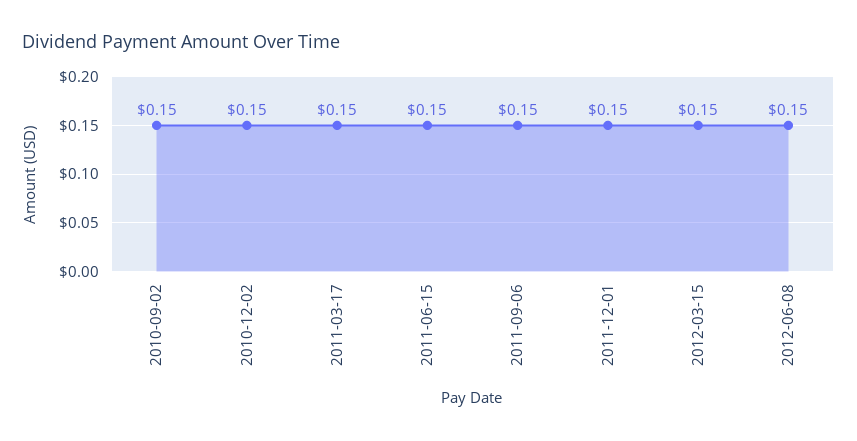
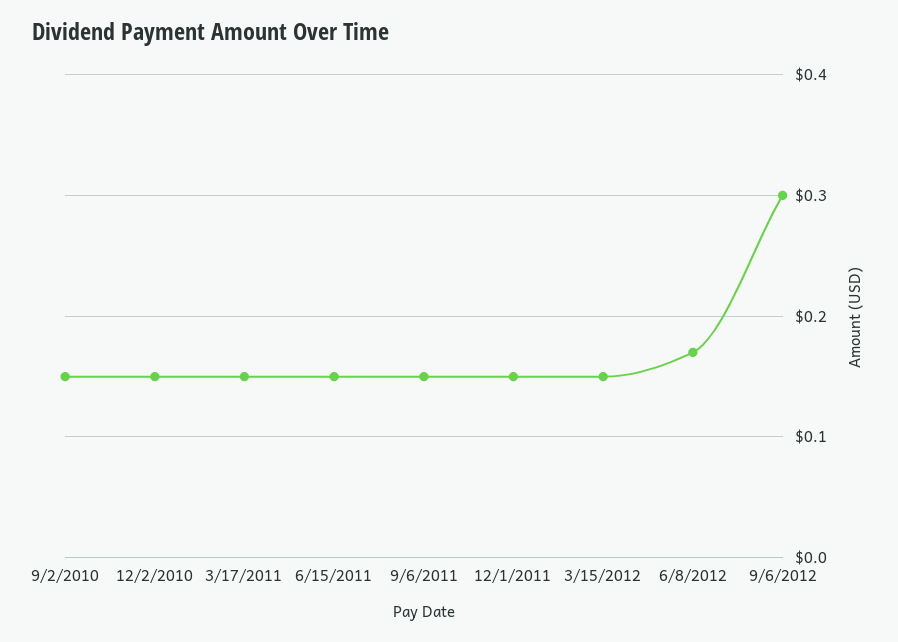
2012-06-08: 0.15 -> 0.17
9/6/2012: none -> 0.3

